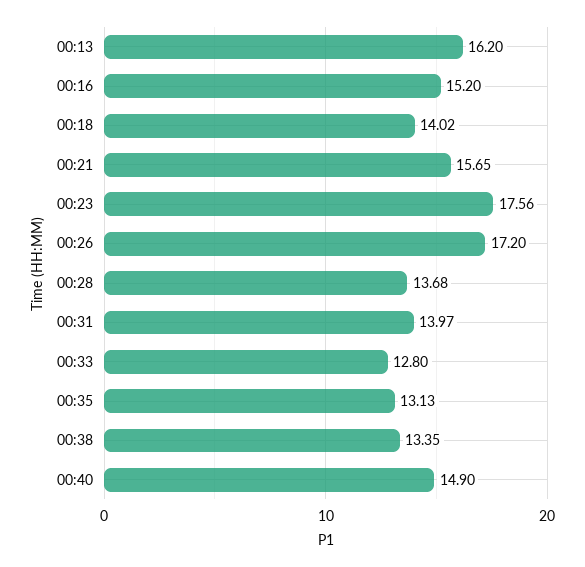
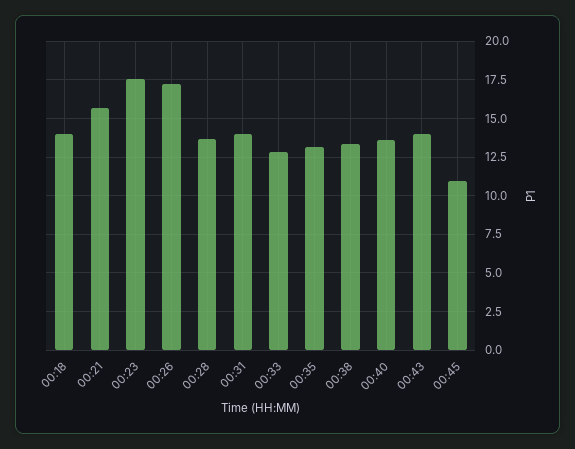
00:13: 16.2 -> none
00:16: 15.2 -> none
00:40: 14.9 -> 13.5
00:43: none -> 14
00:45: none -> 11

